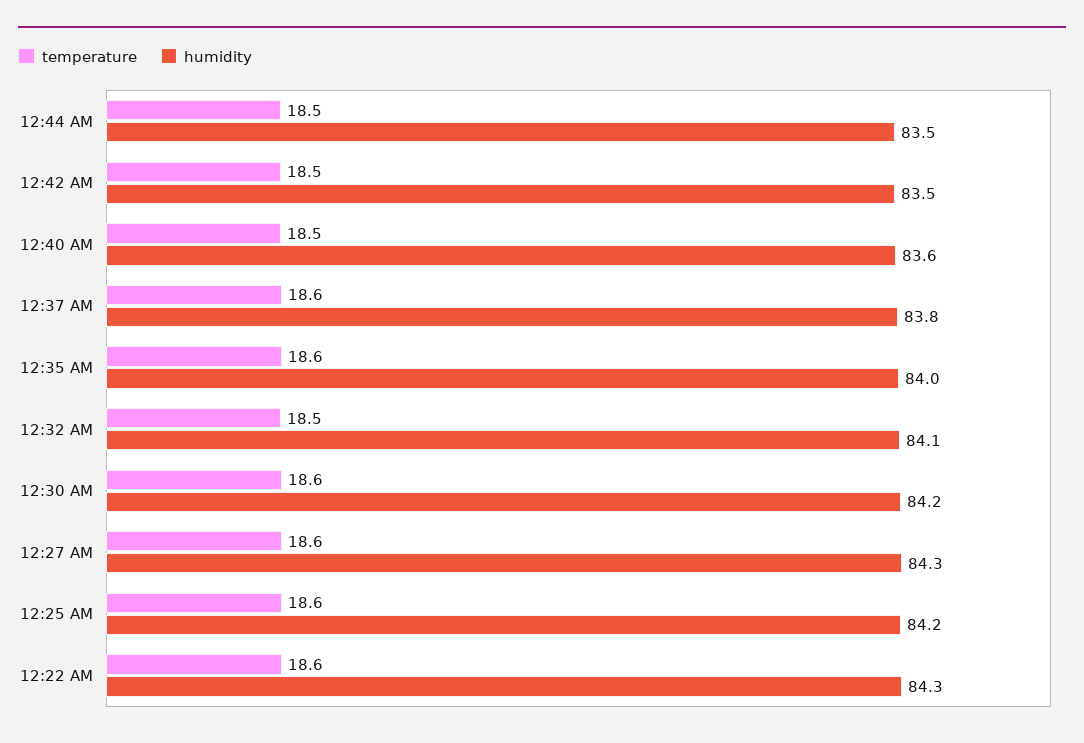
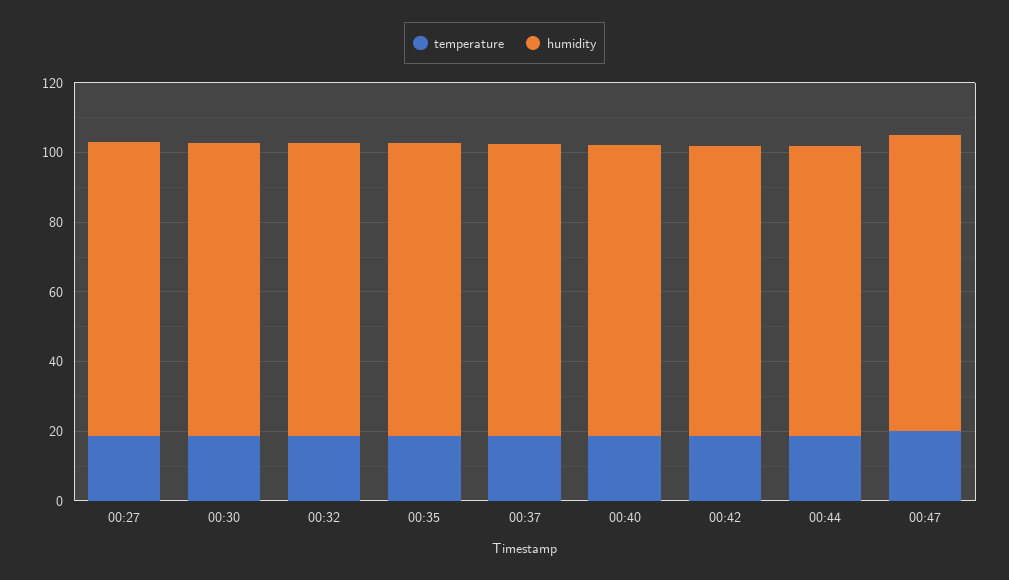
temperature, 12:25 AM: 18.6 -> none
humidity, 12:25 AM: 84.2 -> none
temperature, 12:22 AM: 18.6 -> none
humidity, 12:22 AM: 84.3 -> none
temperature, 00:47: none -> 20
humidity, 00:47: none -> 85

